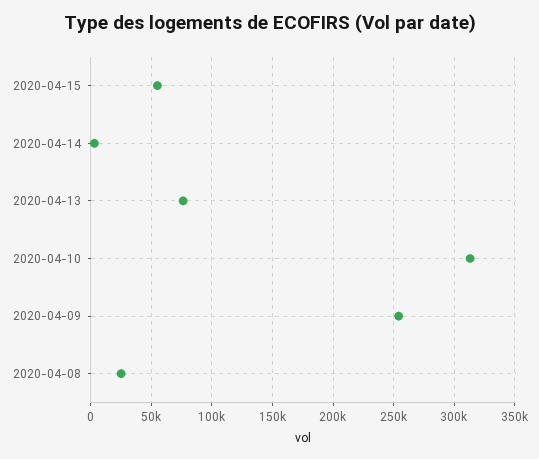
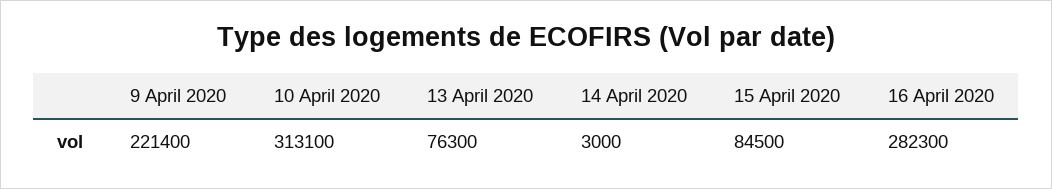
2020-04-15: 55000 -> 84500
2020-04-09: 255000 -> 221400
2020-04-08: 25000 -> none
16 April 2020: none -> 282300

